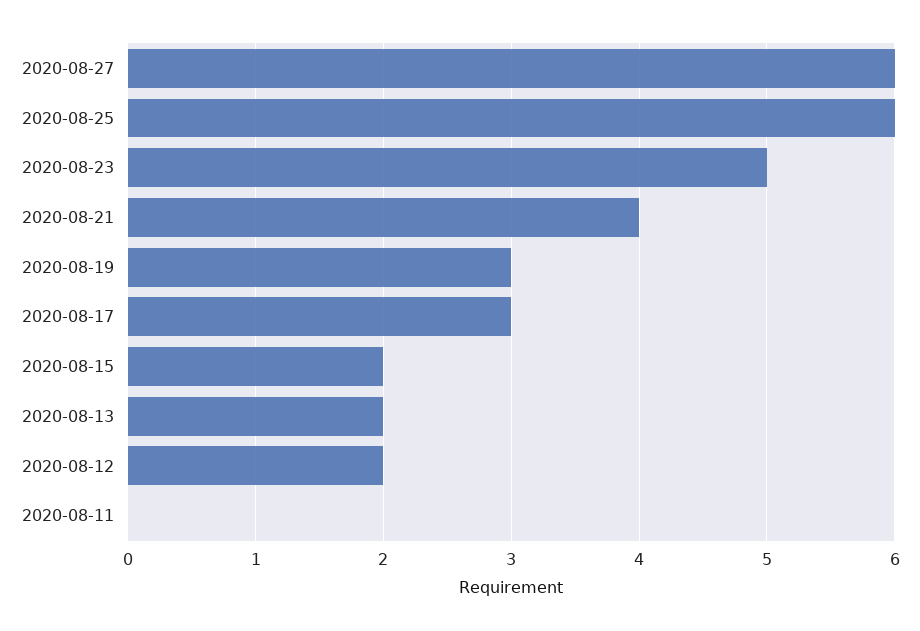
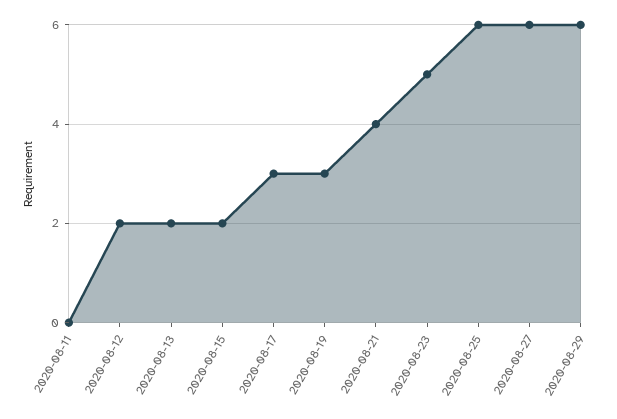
2020-08-29: none -> 6

